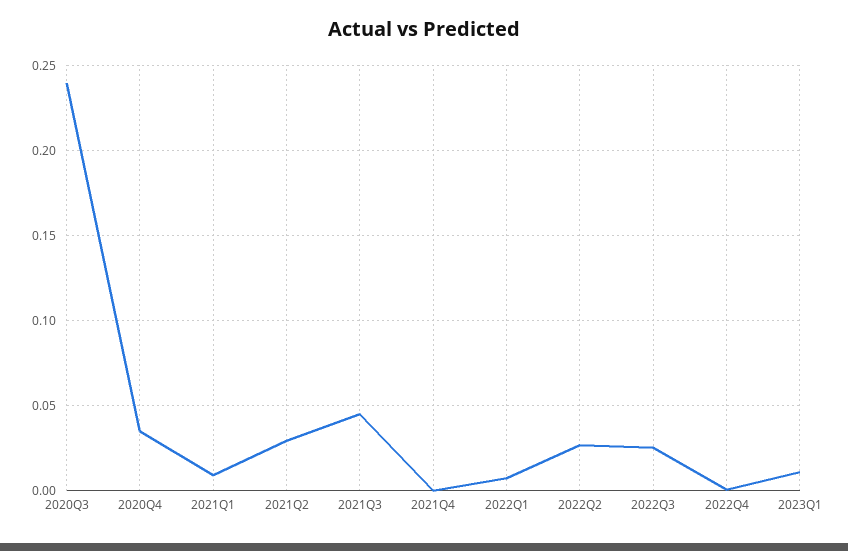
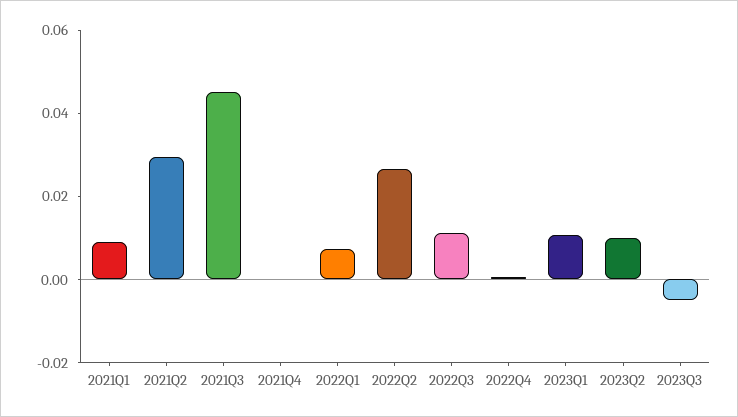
2020Q3: 0.24 -> none
2020Q4: 0.035 -> none
2022Q3: 0.025 -> 0.01
2023Q2: none -> 0.01
2023Q3: none -> -0.005

